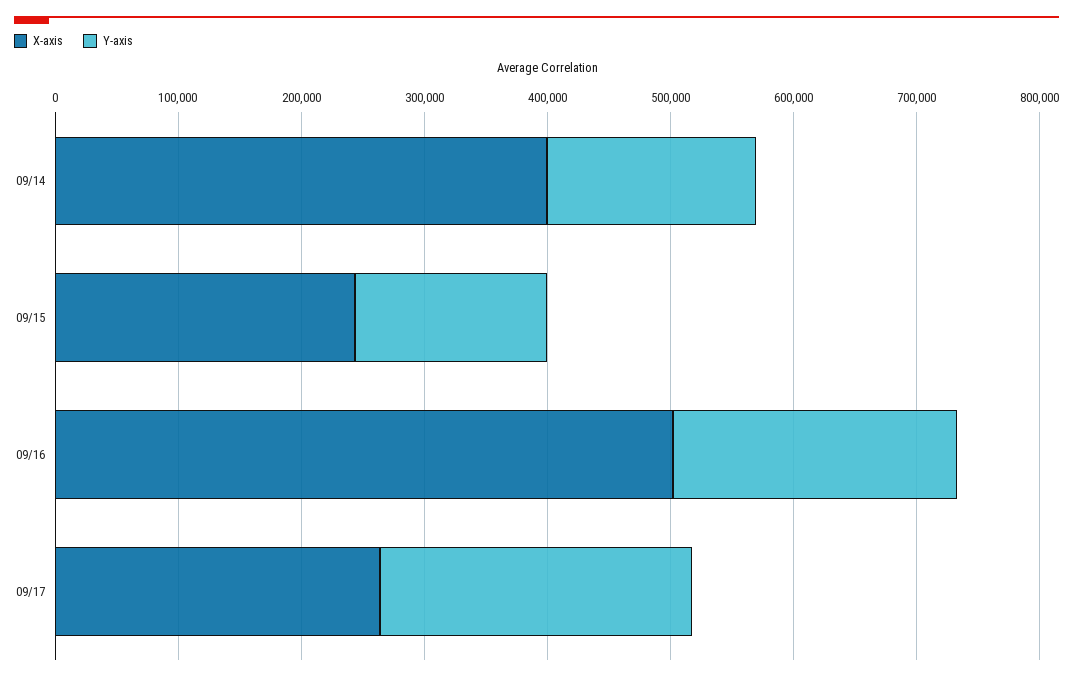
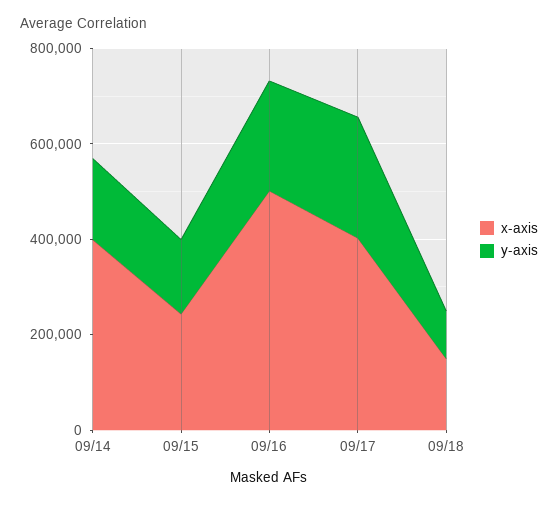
X-axis, 09/17: 260000 -> 400000
X-axis, 09/18: none -> 150000
Y-axis, 09/18: none -> 100000

